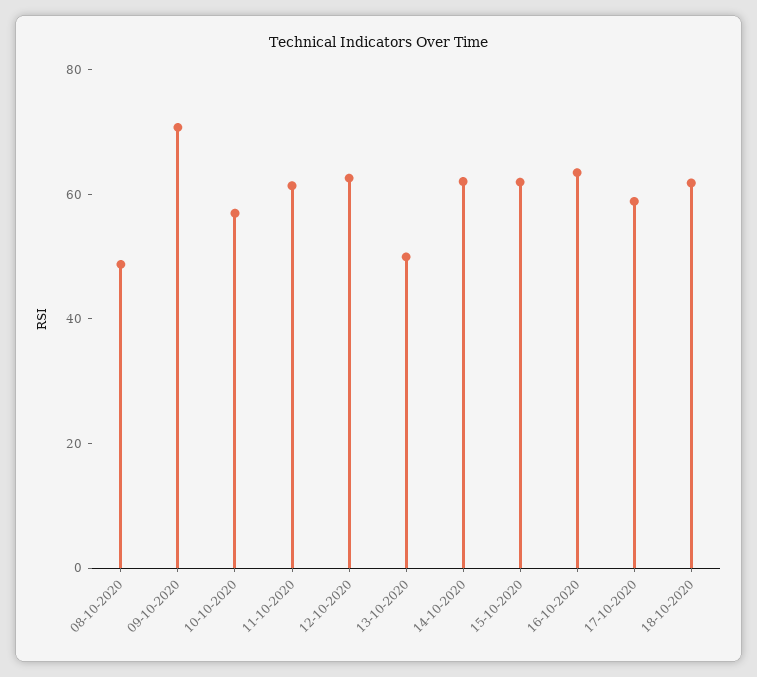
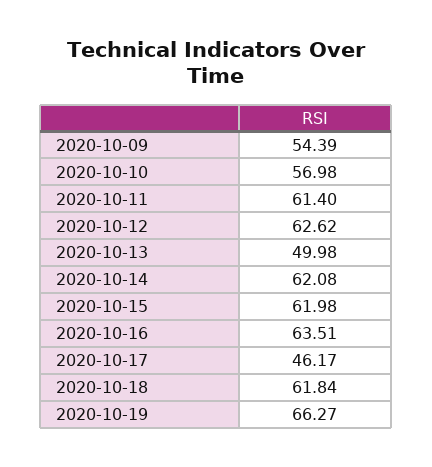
08-10-2020: 50 -> none
09-10-2020: 70 -> 54.39
17-10-2020: 60 -> 46.17
2020-10-19: none -> 66.27

